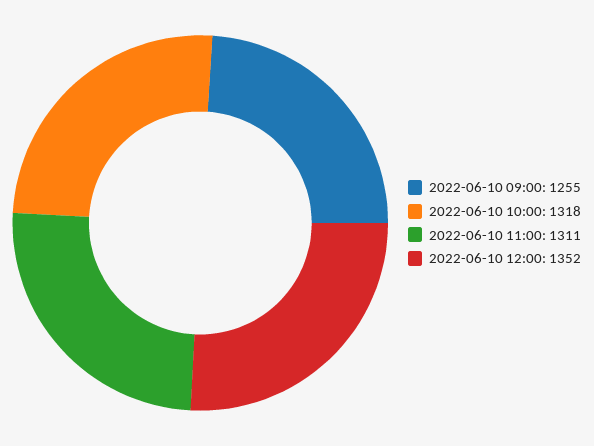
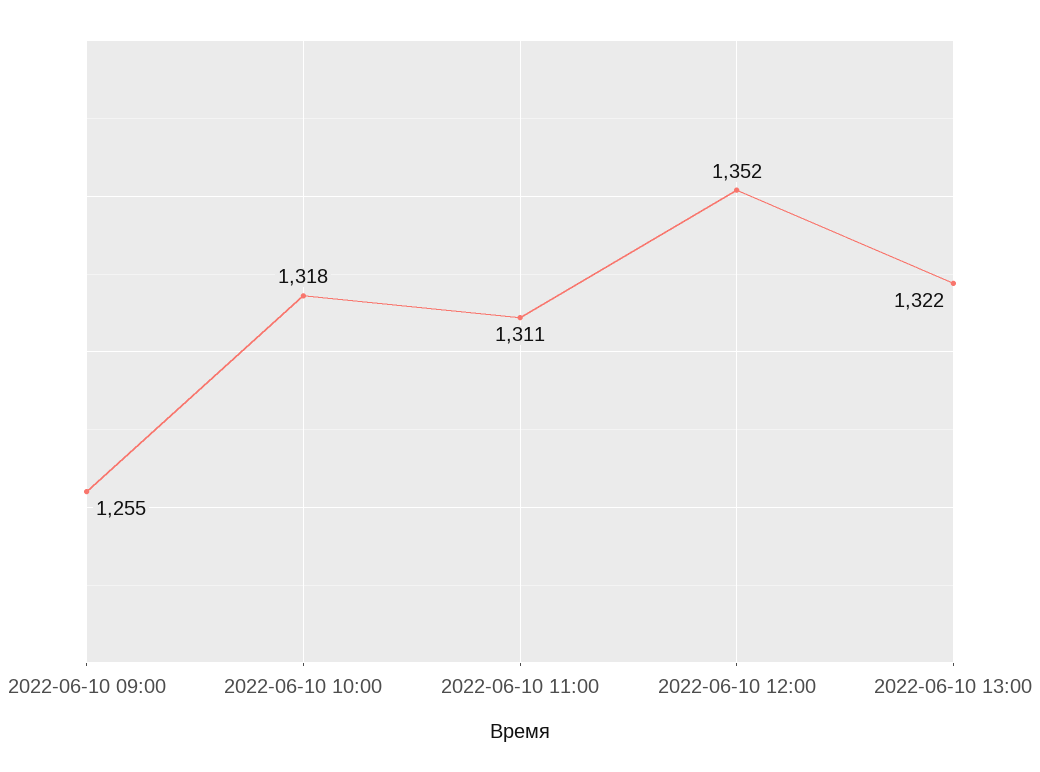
2022-06-10 13:00: none -> 1322

